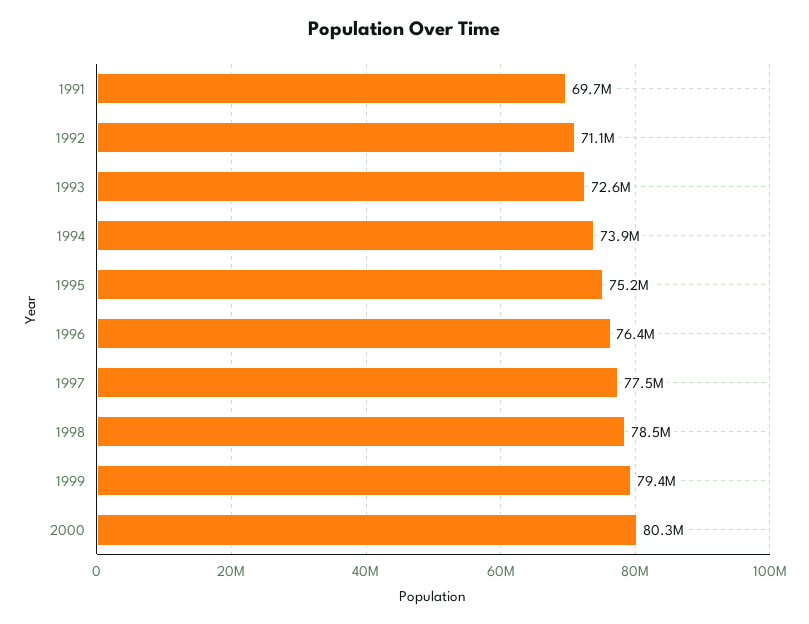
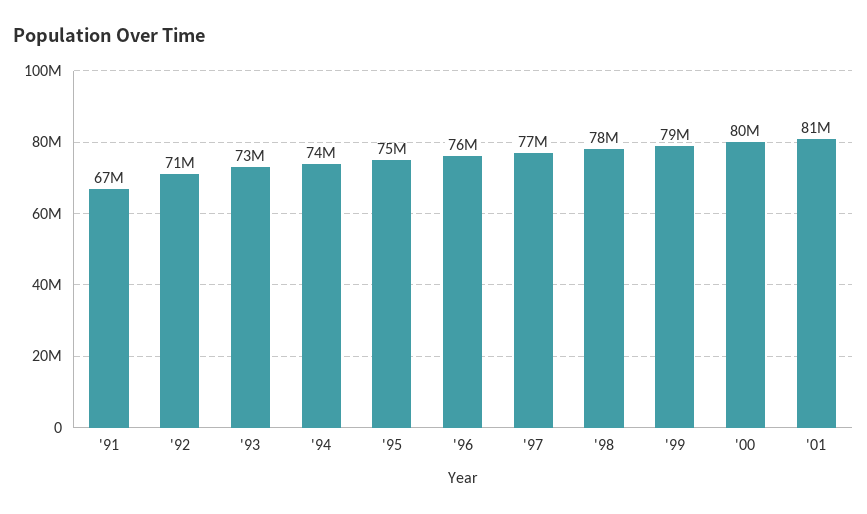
1991: 69700000 -> 67000000
'01: none -> 81000000

